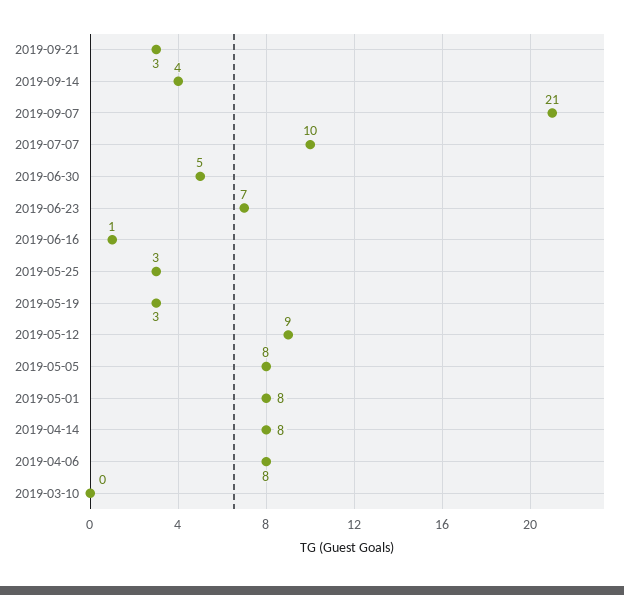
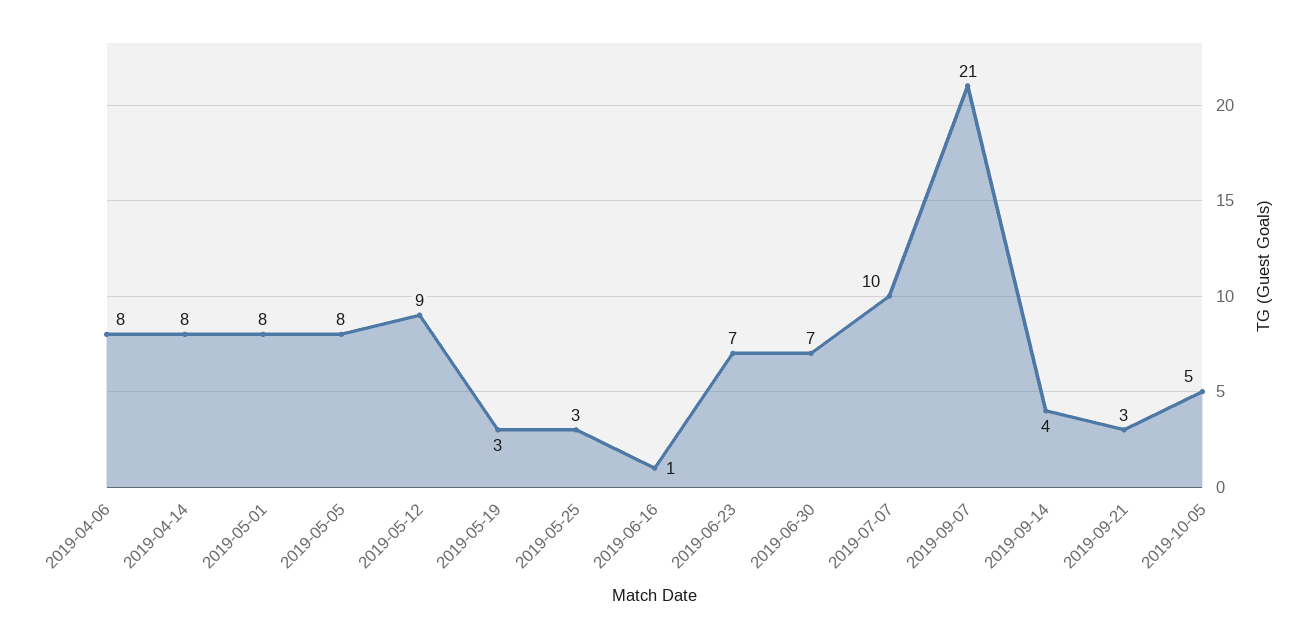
2019-06-30: 5 -> 7
2019-03-10: 0 -> none
2019-10-05: none -> 5

